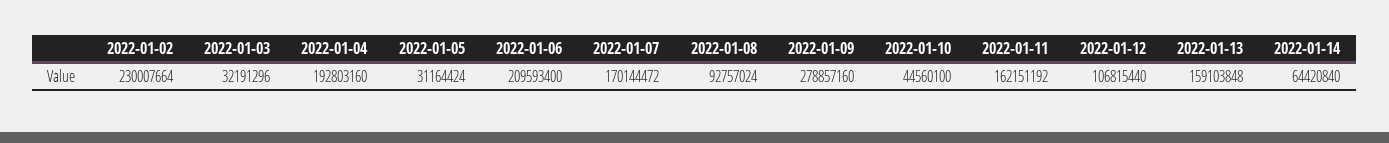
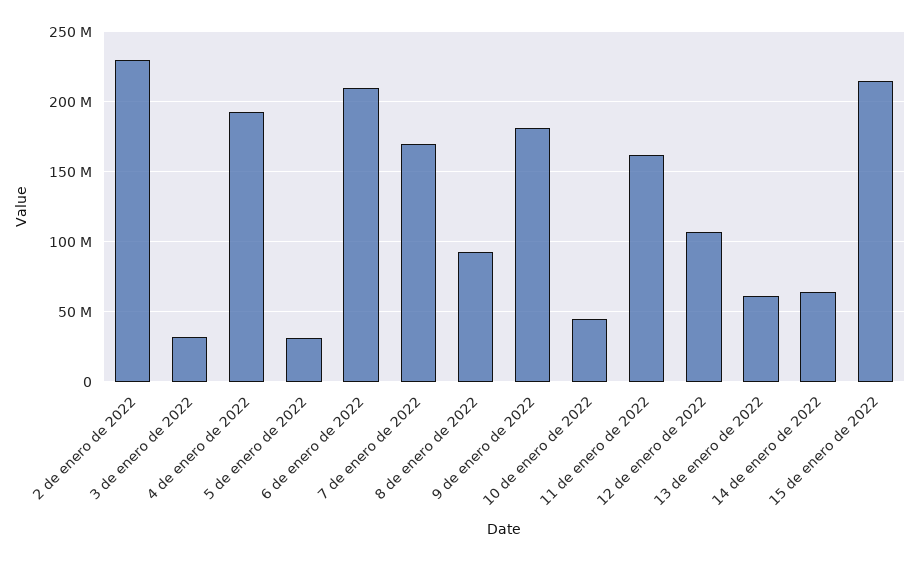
2022-01-09: 278857160 -> 180000000
2022-01-13: 159103848 -> 60000000
15 de enero de 2022: none -> 215000000

